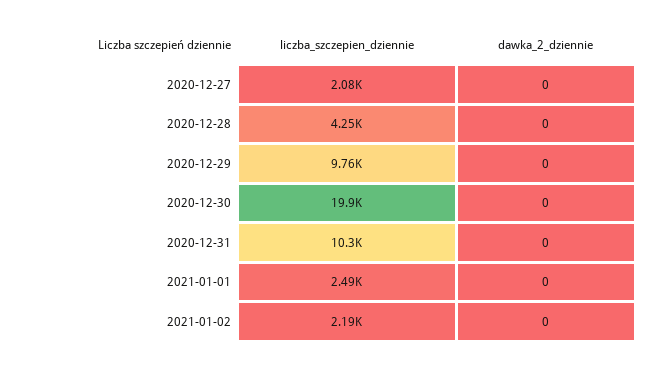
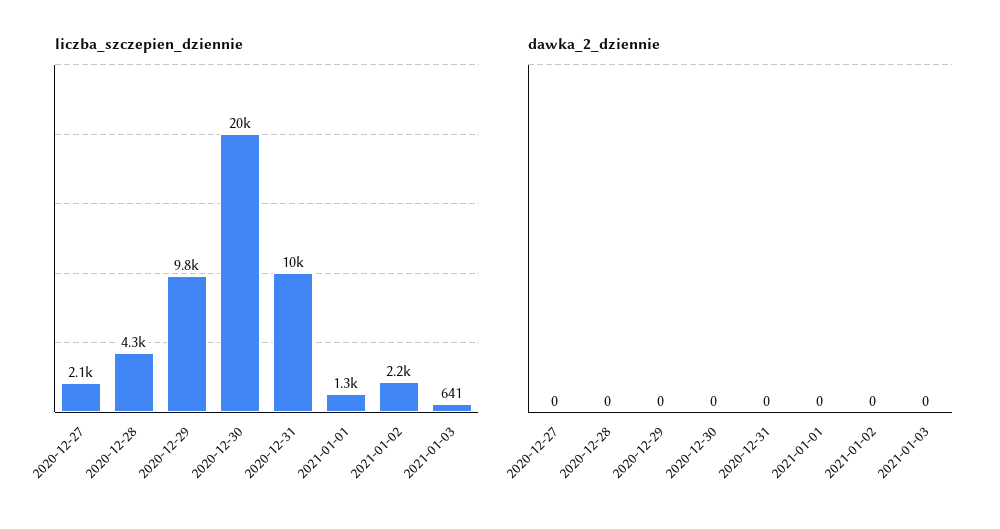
liczba_szczepien_dziennie, 2021-01-01: 2490 -> 1300
liczba_szczepien_dziennie, 2021-01-03: none -> 641
dawka_2_dziennie, 2021-01-03: none -> 0

